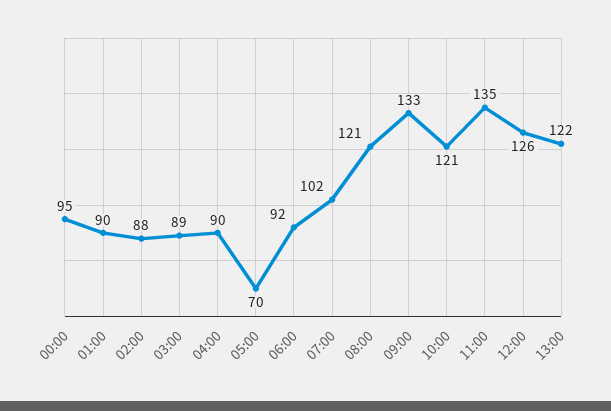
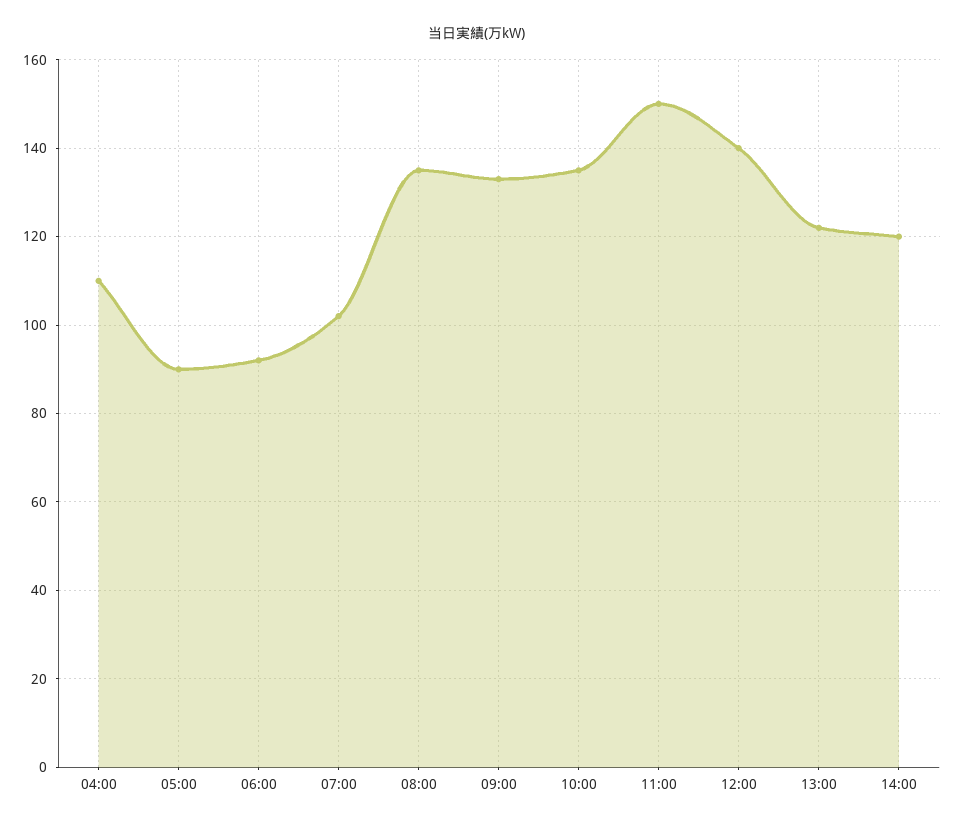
00:00: 95 -> none
01:00: 90 -> none
02:00: 88 -> none
03:00: 89 -> none
04:00: 90 -> 110
05:00: 70 -> 90
08:00: 121 -> 135
10:00: 121 -> 135
11:00: 135 -> 150
12:00: 126 -> 140
14:00: none -> 120

